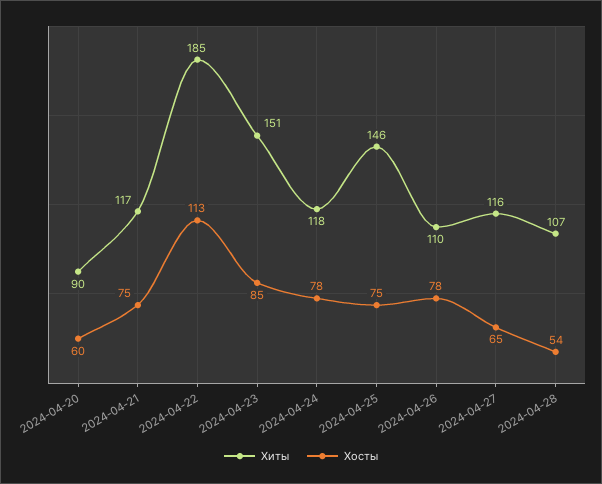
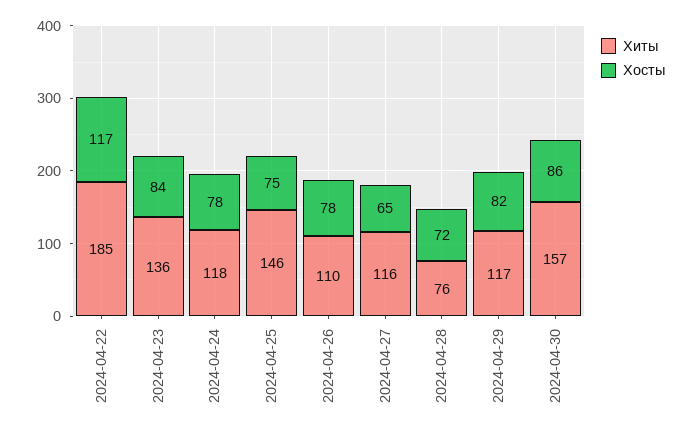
Хиты, 2024-04-20: 90 -> none
Хосты, 2024-04-20: 60 -> none
Хиты, 2024-04-21: 117 -> none
Хосты, 2024-04-21: 75 -> none
Хосты, 2024-04-22: 113 -> 117
Хиты, 2024-04-23: 151 -> 136
Хосты, 2024-04-23: 85 -> 84
Хиты, 2024-04-28: 107 -> 76
Хосты, 2024-04-28: 54 -> 72
Хиты, 2024-04-29: none -> 117
Хосты, 2024-04-29: none -> 82
Хиты, 2024-04-30: none -> 157
Хосты, 2024-04-30: none -> 86

